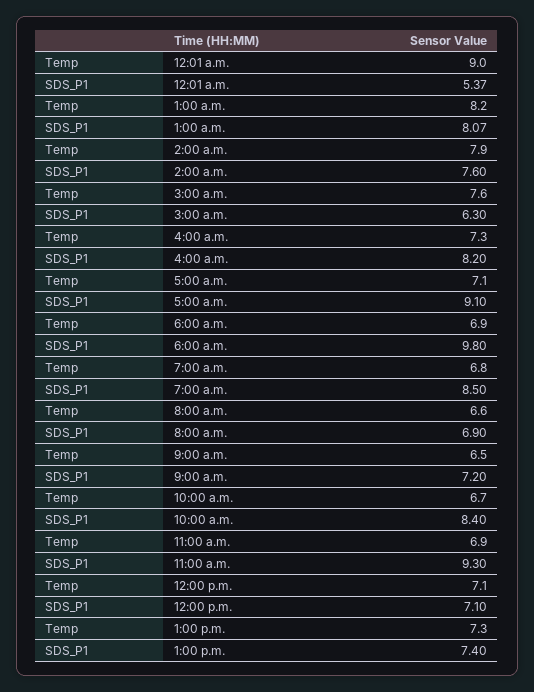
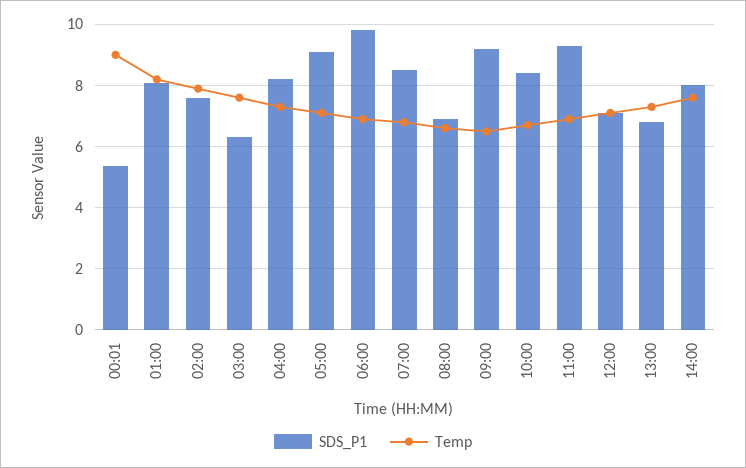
SDS_P1, 9:00 a.m.: 7.2 -> 9.2
SDS_P1, 1:00 p.m.: 7.4 -> 6.8
SDS_P1, 14:00: none -> 8
Temp, 14:00: none -> 7.6

